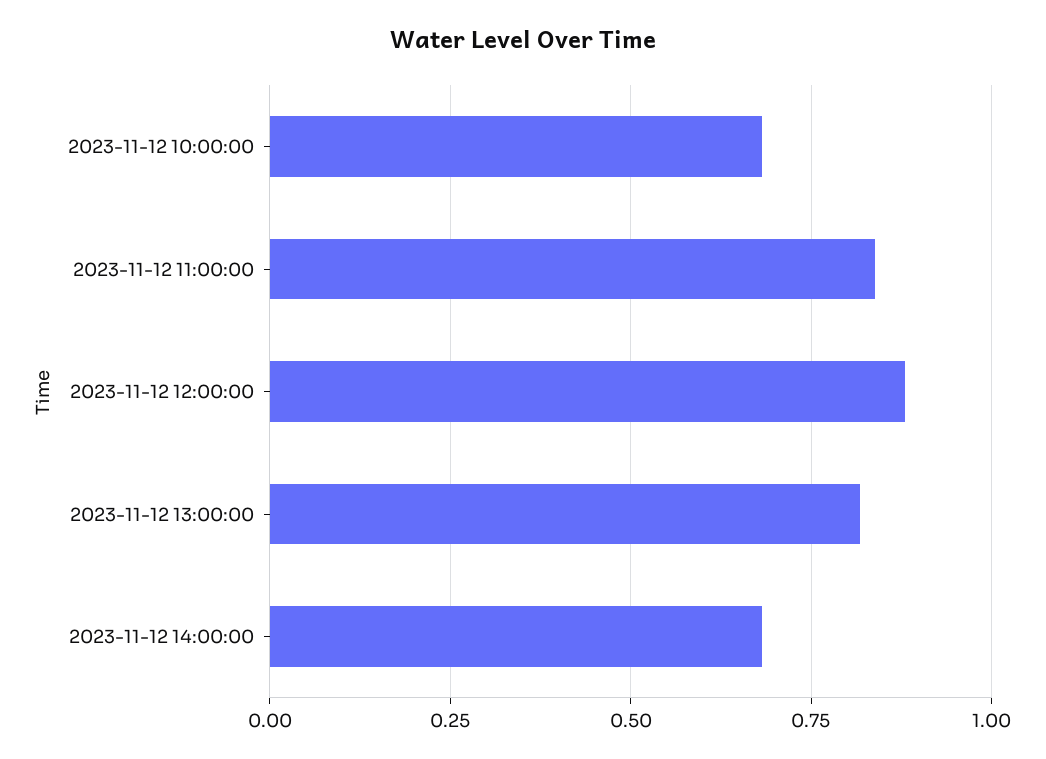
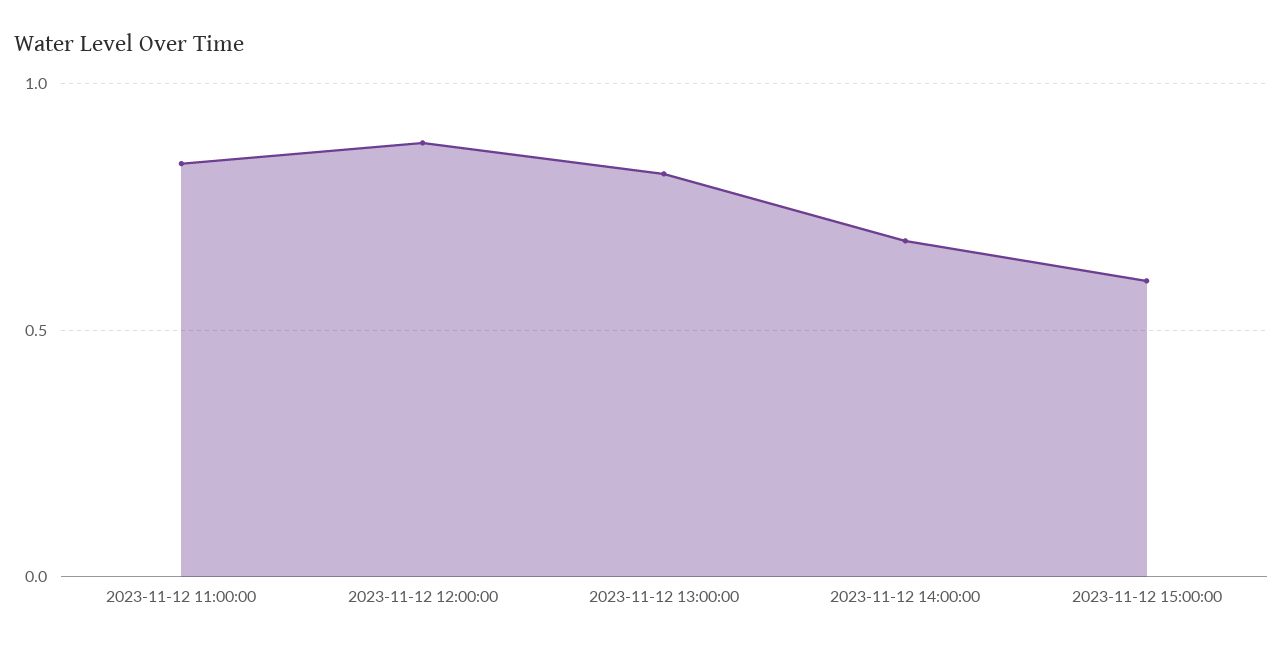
2023-11-12 10:00:00: 0.675 -> none
2023-11-12 15:00:00: none -> 0.6

